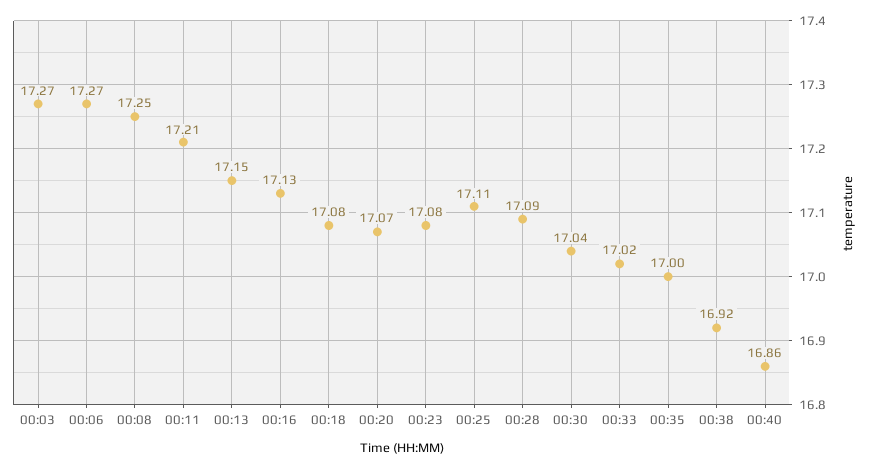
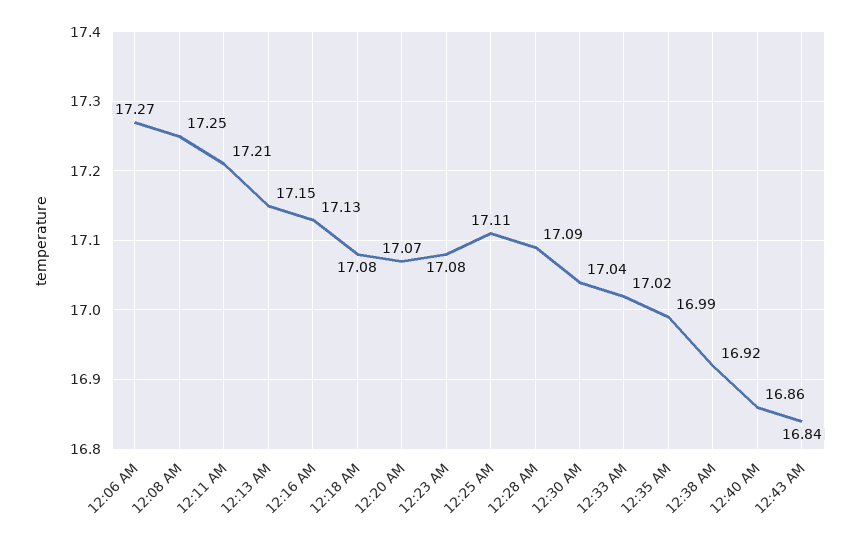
00:03: 17.27 -> none
00:35: 17 -> 16.99
12:43 AM: none -> 16.84

